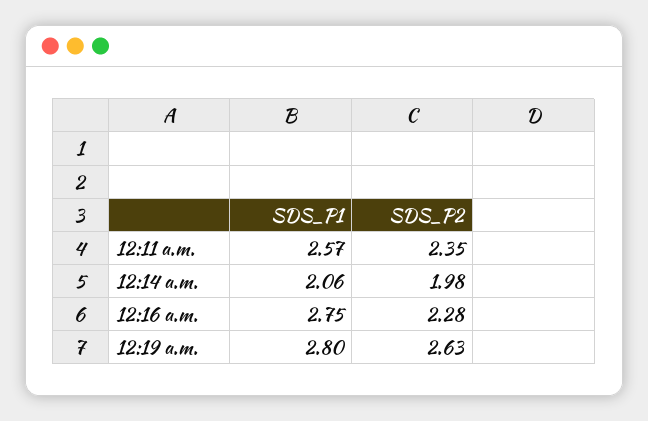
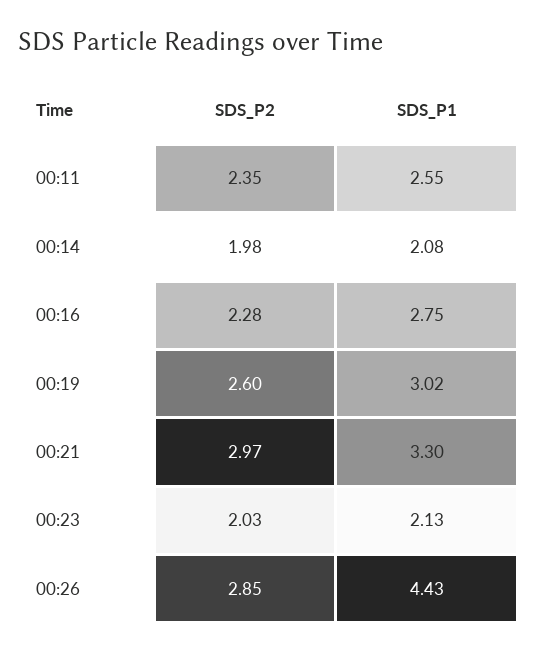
SDS_P1, 12:11 a.m.: 2.57 -> 2.55
SDS_P1, 12:14 a.m.: 2.06 -> 2.08
SDS_P1, 12:19 a.m.: 2.8 -> 3.02
SDS_P2, 12:19 a.m.: 2.63 -> 2.6
SDS_P2, 00:21: none -> 2.97
SDS_P1, 00:21: none -> 3.3
SDS_P2, 00:23: none -> 2.03
SDS_P1, 00:23: none -> 2.13
SDS_P2, 00:26: none -> 2.85
SDS_P1, 00:26: none -> 4.43

